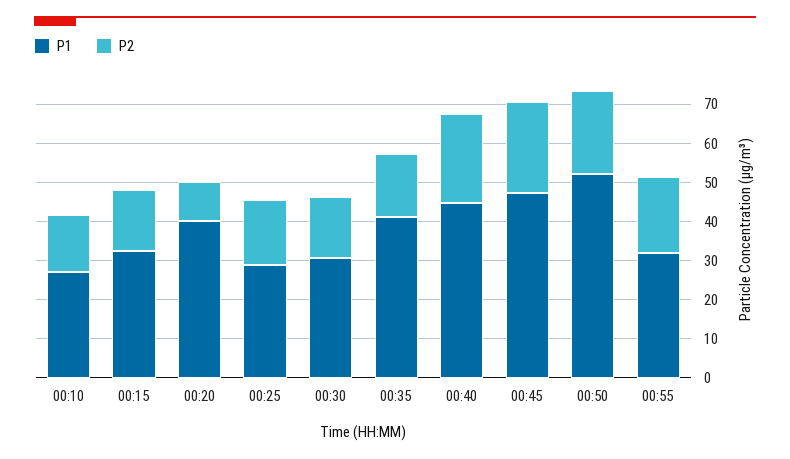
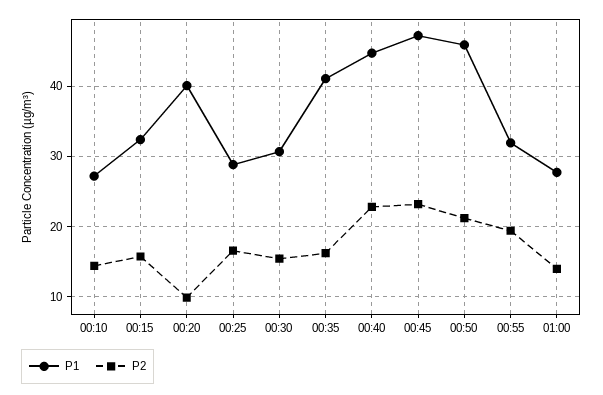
P1, 00:50: 52.5 -> 46
P1, 01:00: none -> 28
P2, 01:00: none -> 14

